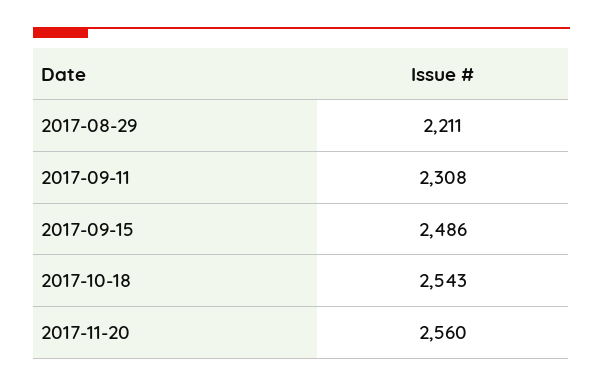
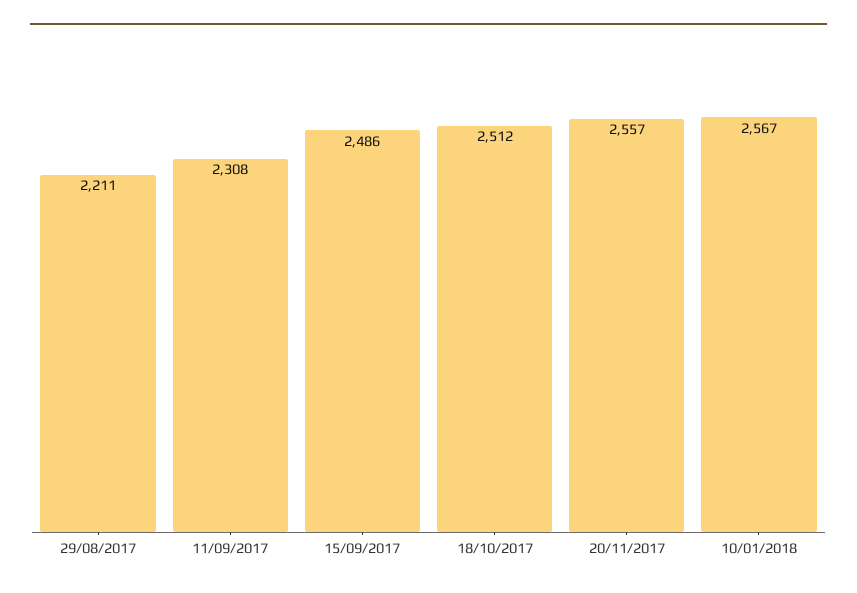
2017-10-18: 2543 -> 2512
2017-11-20: 2560 -> 2557
10/01/2018: none -> 2567

